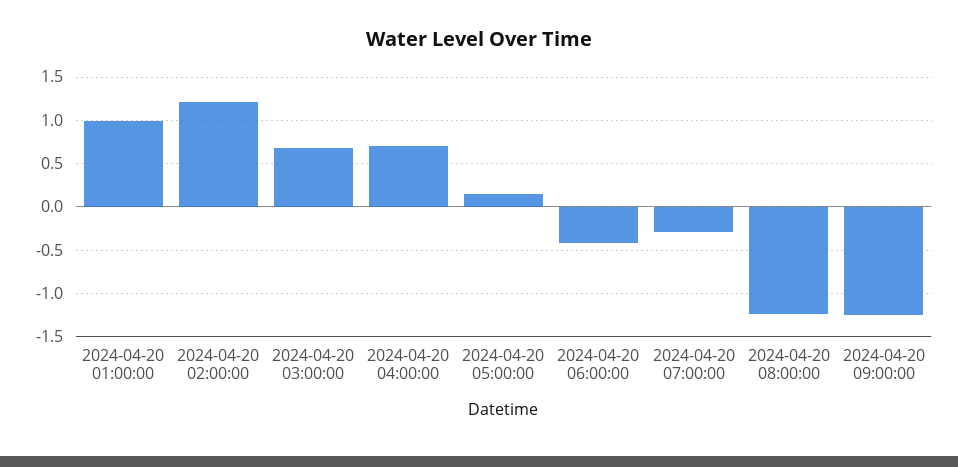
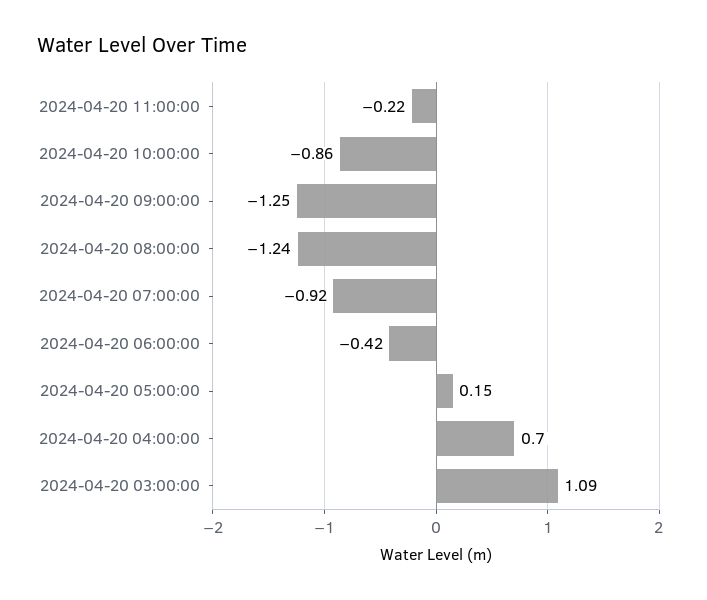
2024-04-20 01:00:00: 1 -> none
2024-04-20 02:00:00: 1.2 -> none
2024-04-20 03:00:00: 0.7 -> 1.09
2024-04-20 07:00:00: -0.3 -> -0.92
2024-04-20 11:00:00: none -> -0.22
2024-04-20 10:00:00: none -> -0.86

